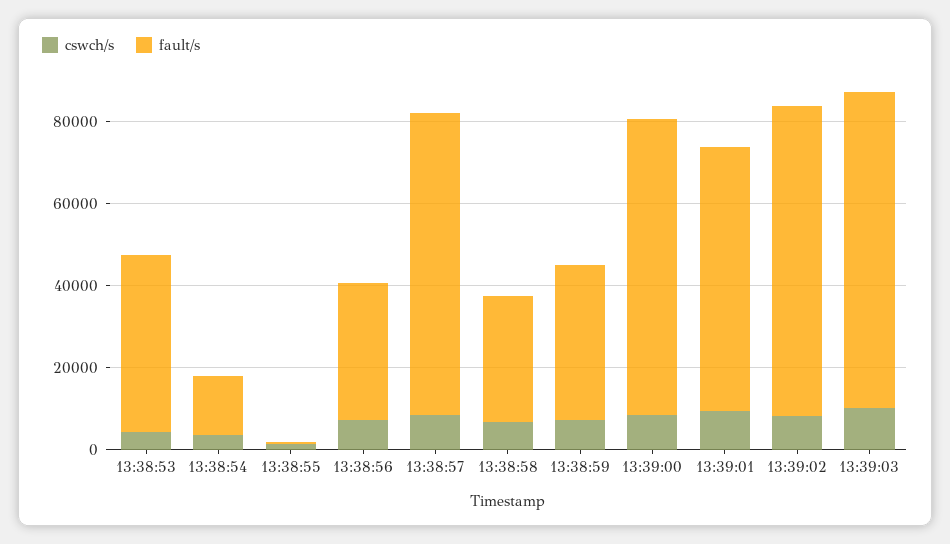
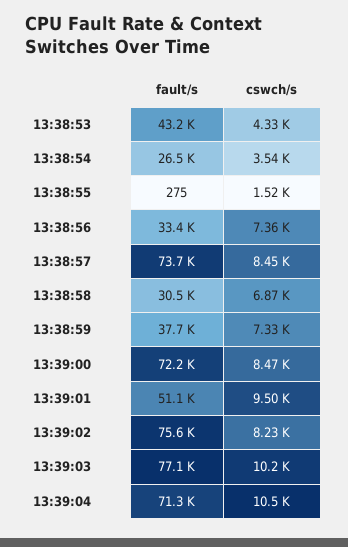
fault/s, 13:38:54: 15000 -> 26500
fault/s, 13:39:01: 65000 -> 51100
fault/s, 13:39:04: none -> 71300
cswch/s, 13:39:04: none -> 10500

